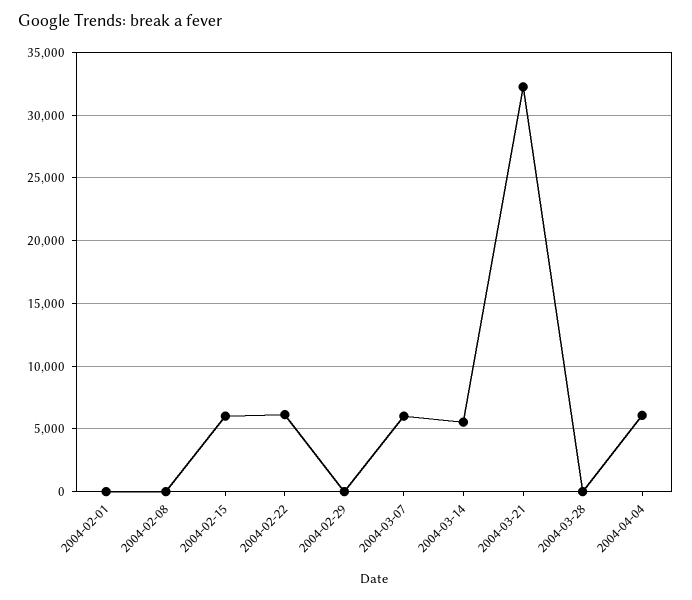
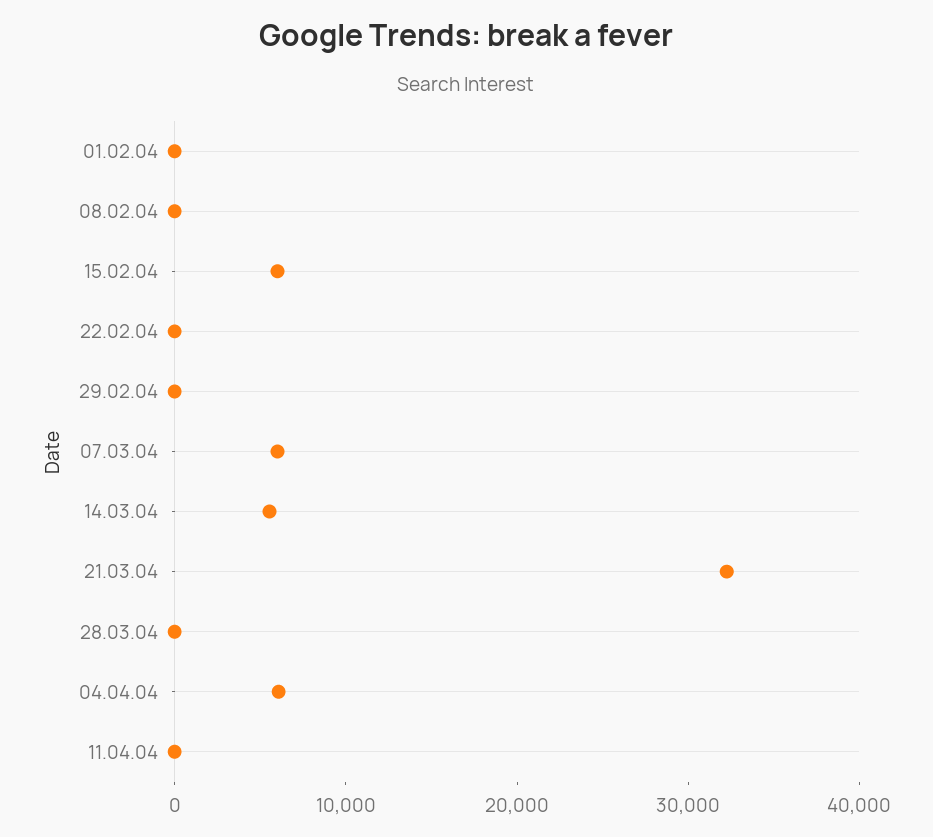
2004-02-22: 6000 -> 0
11.04.04: none -> 0

